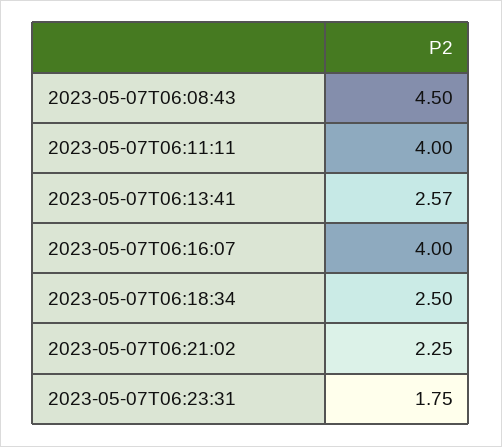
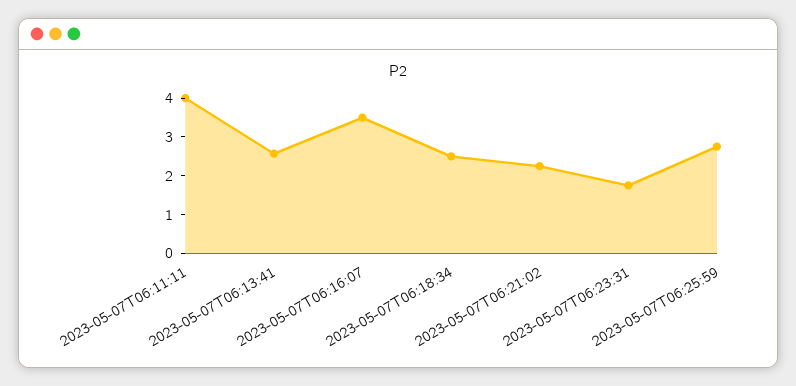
2023-05-07T06:08:43: 4.5 -> none
2023-05-07T06:16:07: 4 -> 3.5
2023-05-07T06:25:59: none -> 2.75

